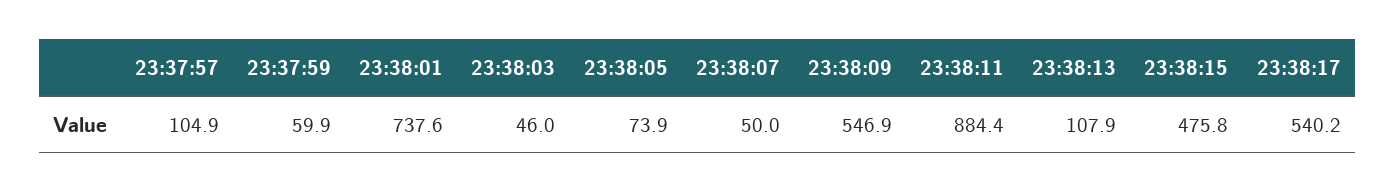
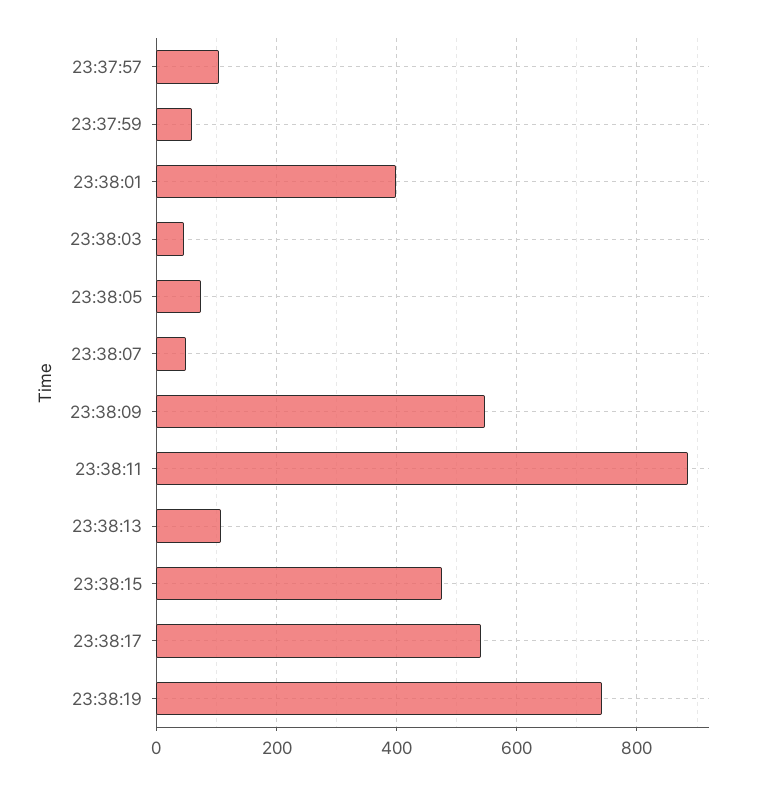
23:38:01: 737.6 -> 400
23:38:19: none -> 740

